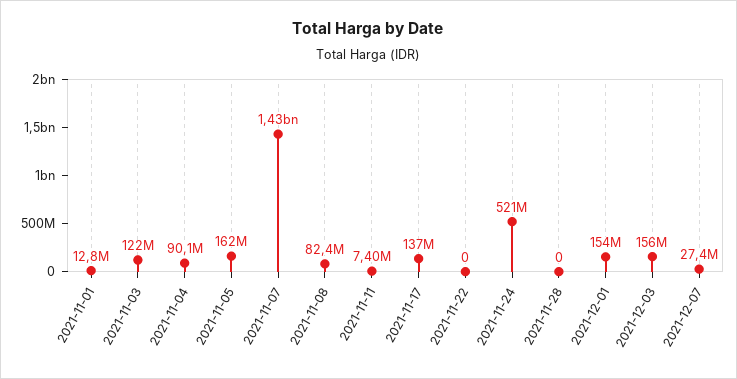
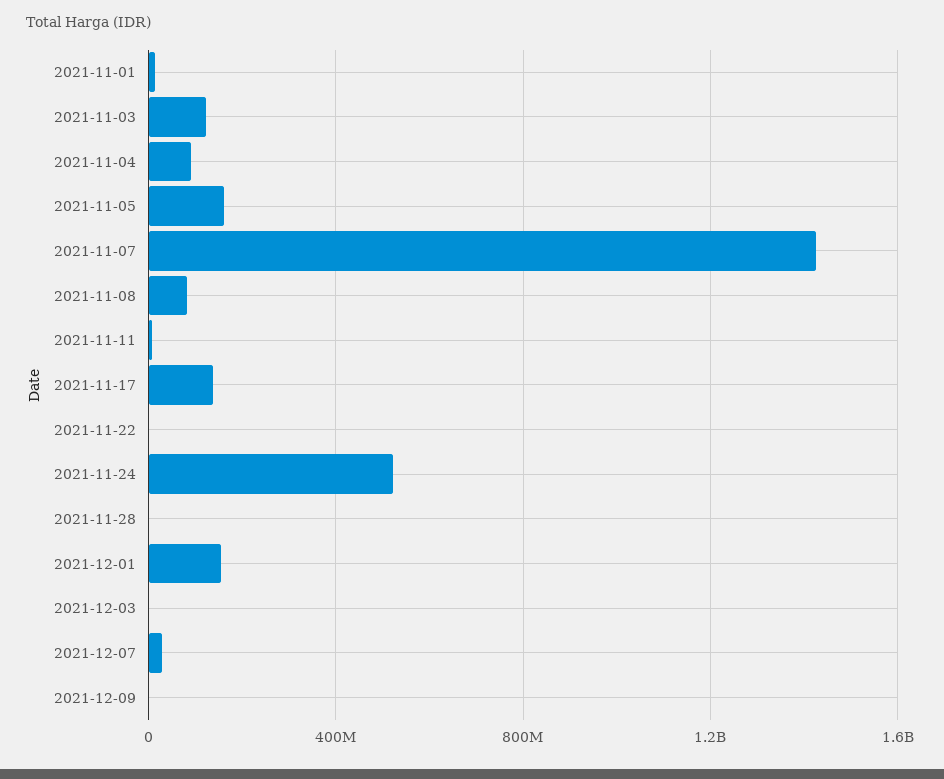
2021-12-03: 156000000 -> 0
2021-12-09: none -> 0

